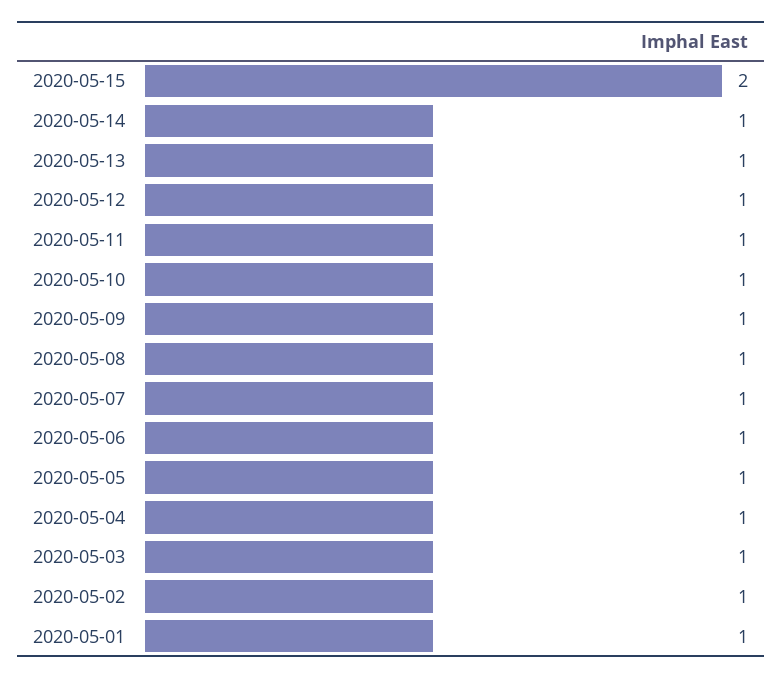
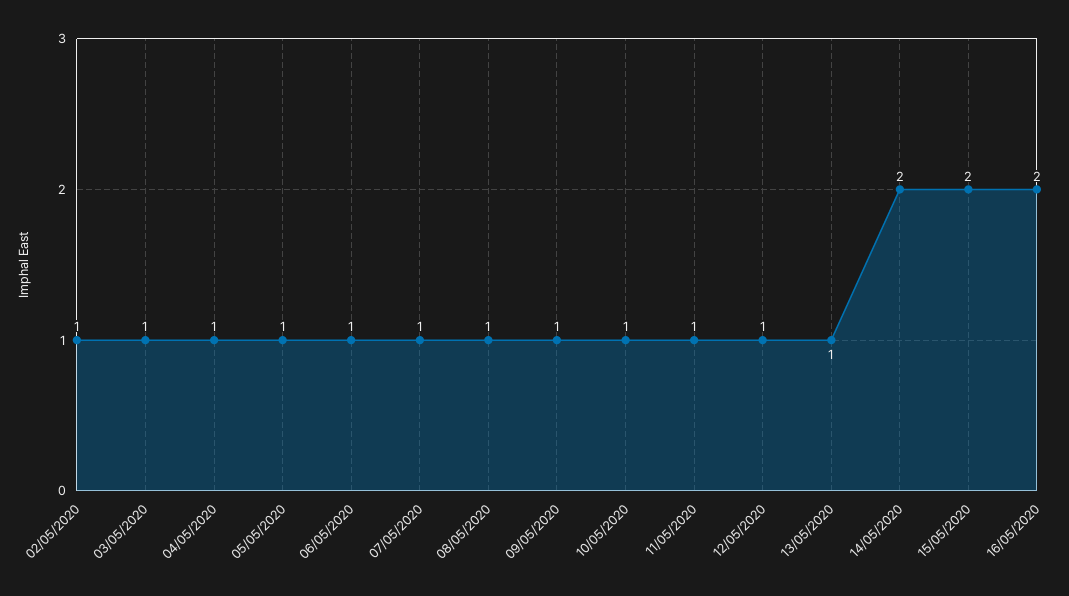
2020-05-14: 1 -> 2
2020-05-01: 1 -> none
16/05/2020: none -> 2

